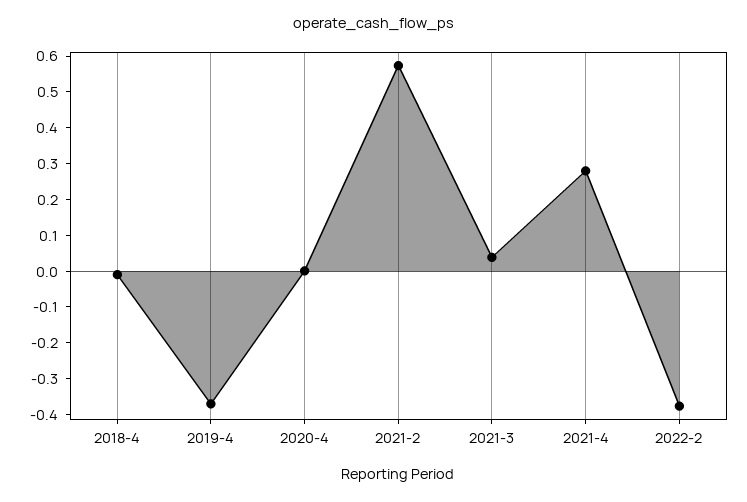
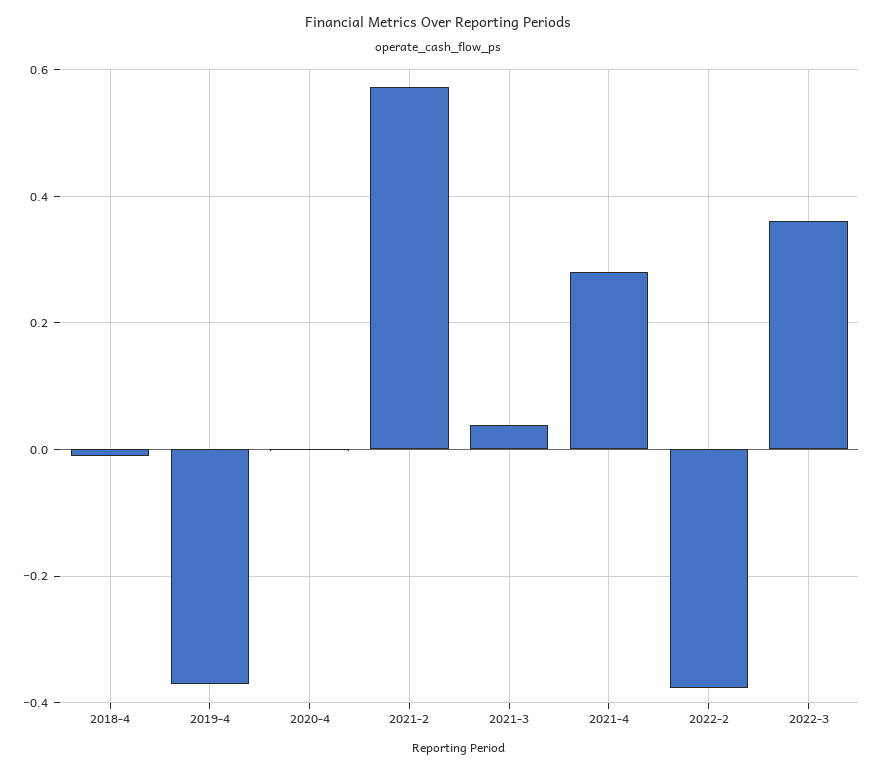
2022-3: none -> 0.36

